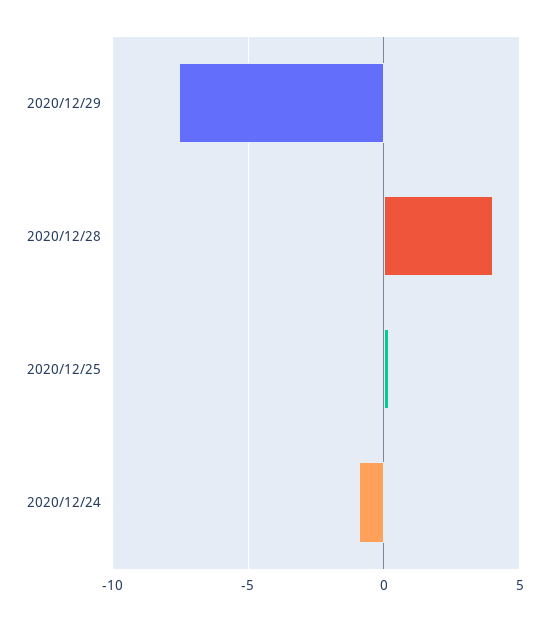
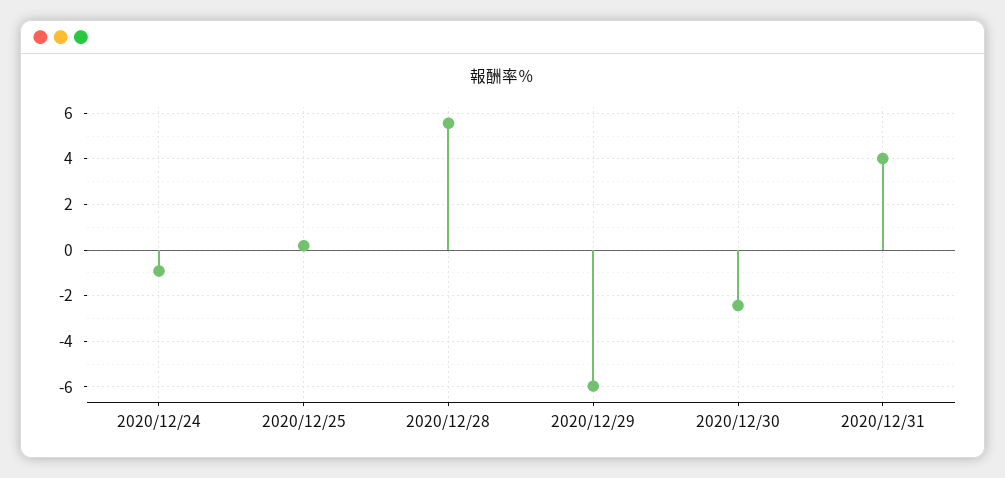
2020/12/29: -7.5 -> -6
2020/12/28: 4 -> 5.5
2020/12/30: none -> -2.5
2020/12/31: none -> 4

